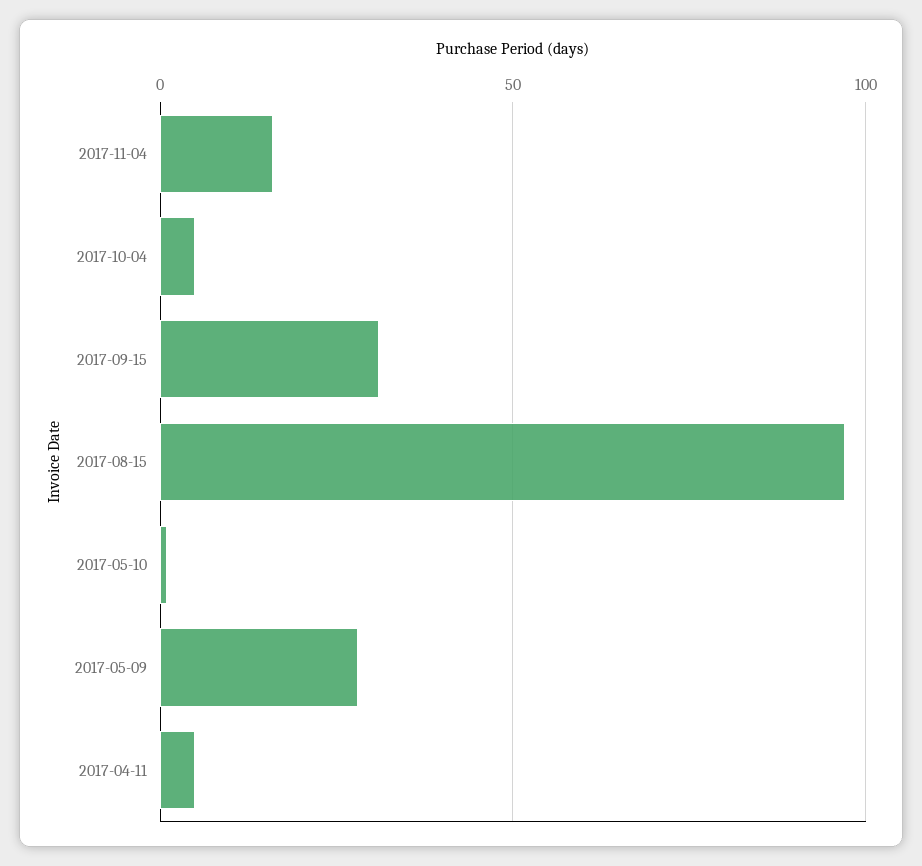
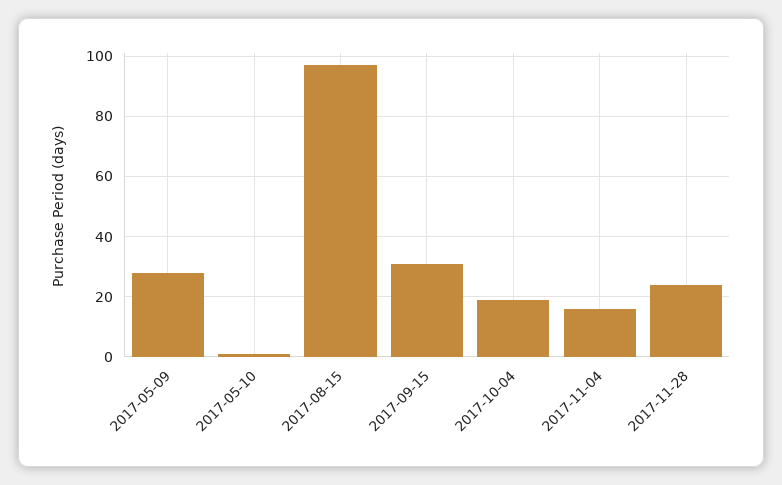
2017-10-04: 5 -> 20
2017-04-11: 5 -> none
2017-11-28: none -> 25

